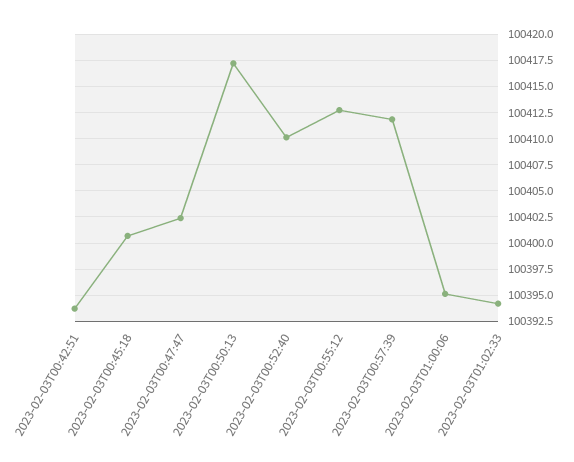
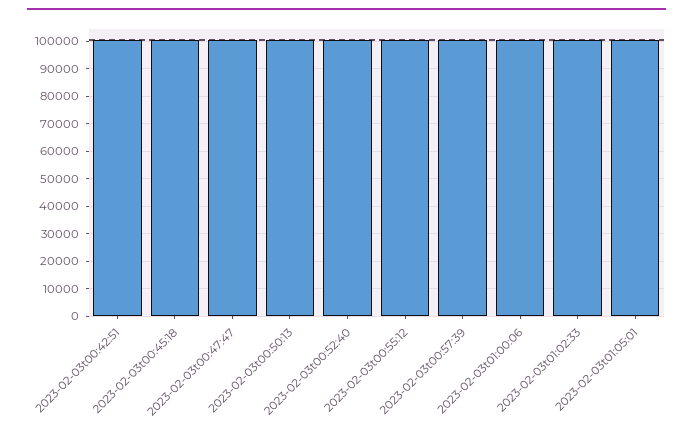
2023-02-03t01:05:01: none -> 100000

